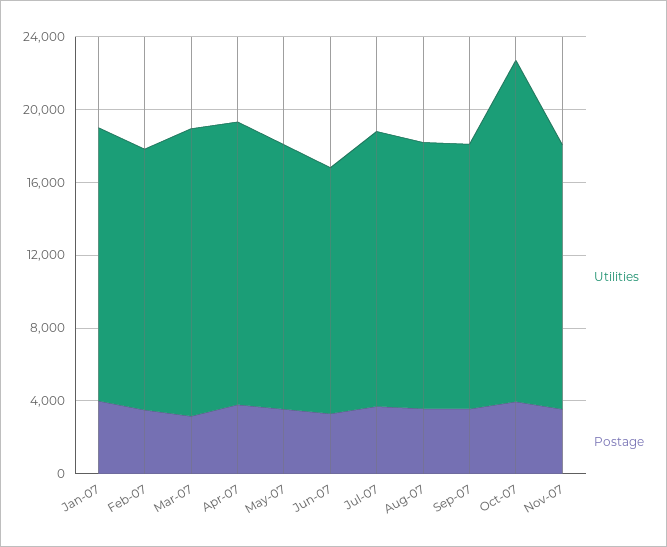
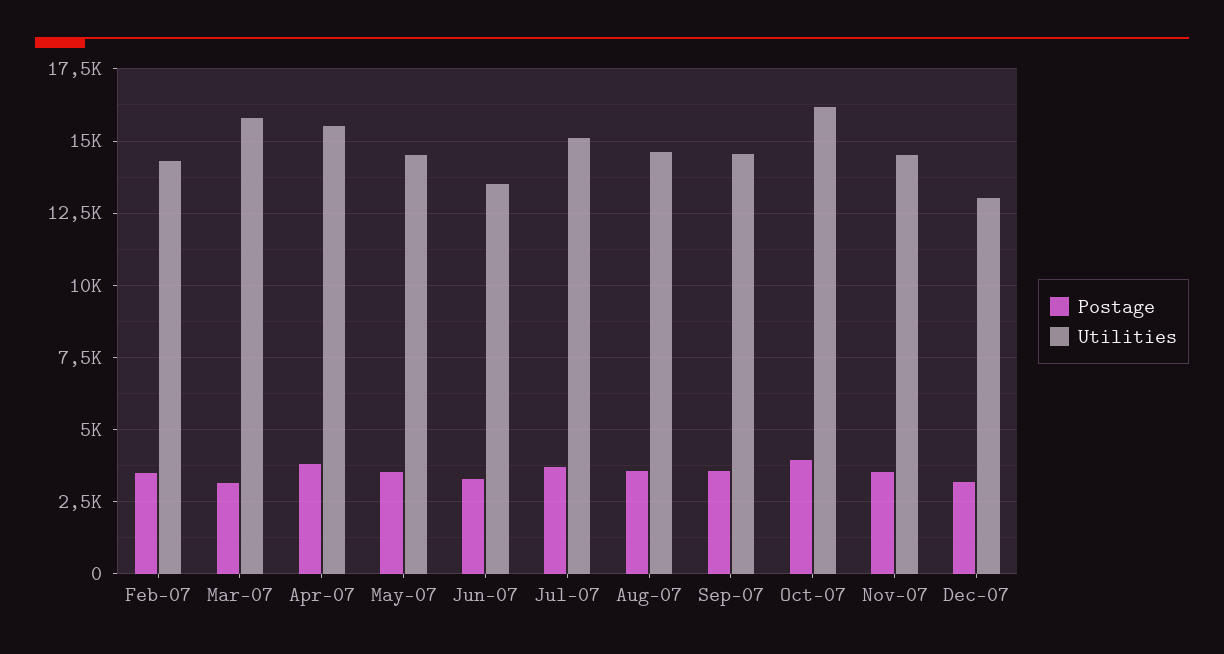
Utilities, Jan-07: 15000 -> none
Postage, Jan-07: 4000 -> none
Utilities, Oct-07: 19000 -> 16250
Postage, Dec-07: none -> 3250
Utilities, Dec-07: none -> 13000

